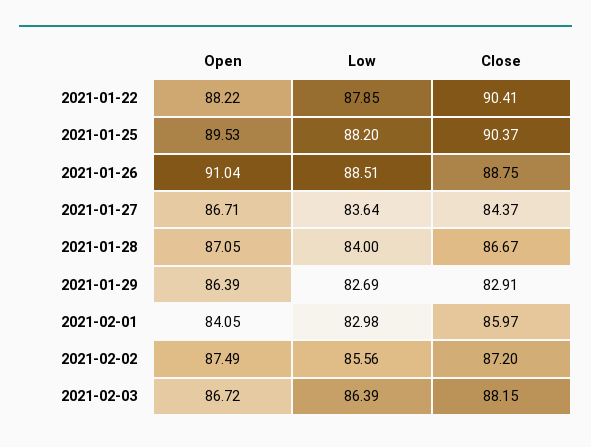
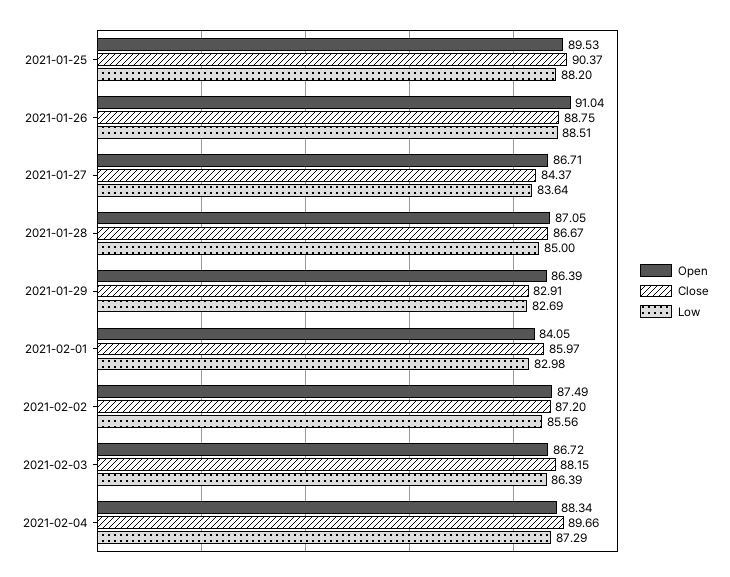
Open, 2021-01-22: 88.22 -> none
Low, 2021-01-22: 87.85 -> none
Close, 2021-01-22: 90.41 -> none
Low, 2021-01-28: 84 -> 85
Open, 2021-02-04: none -> 88.34
Close, 2021-02-04: none -> 89.66
Low, 2021-02-04: none -> 87.29

